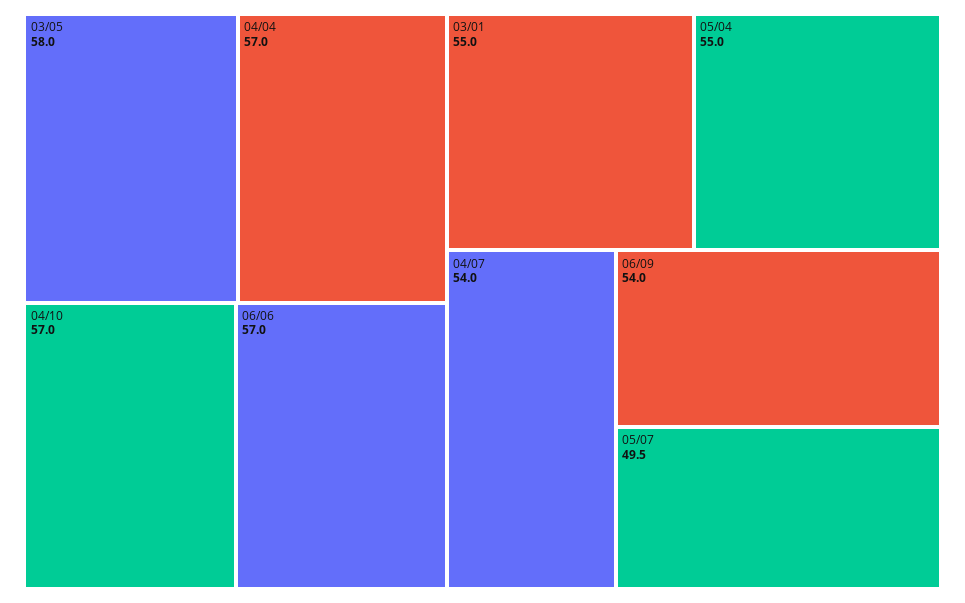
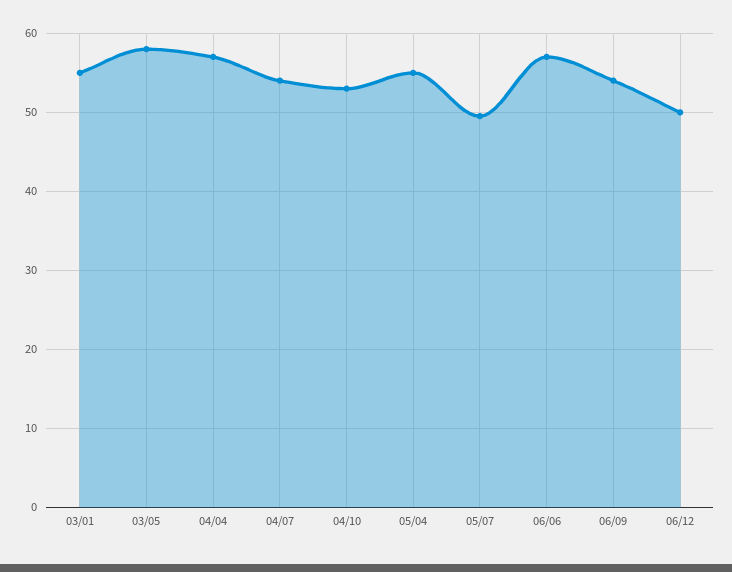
04/10: 57 -> 53
06/12: none -> 50

